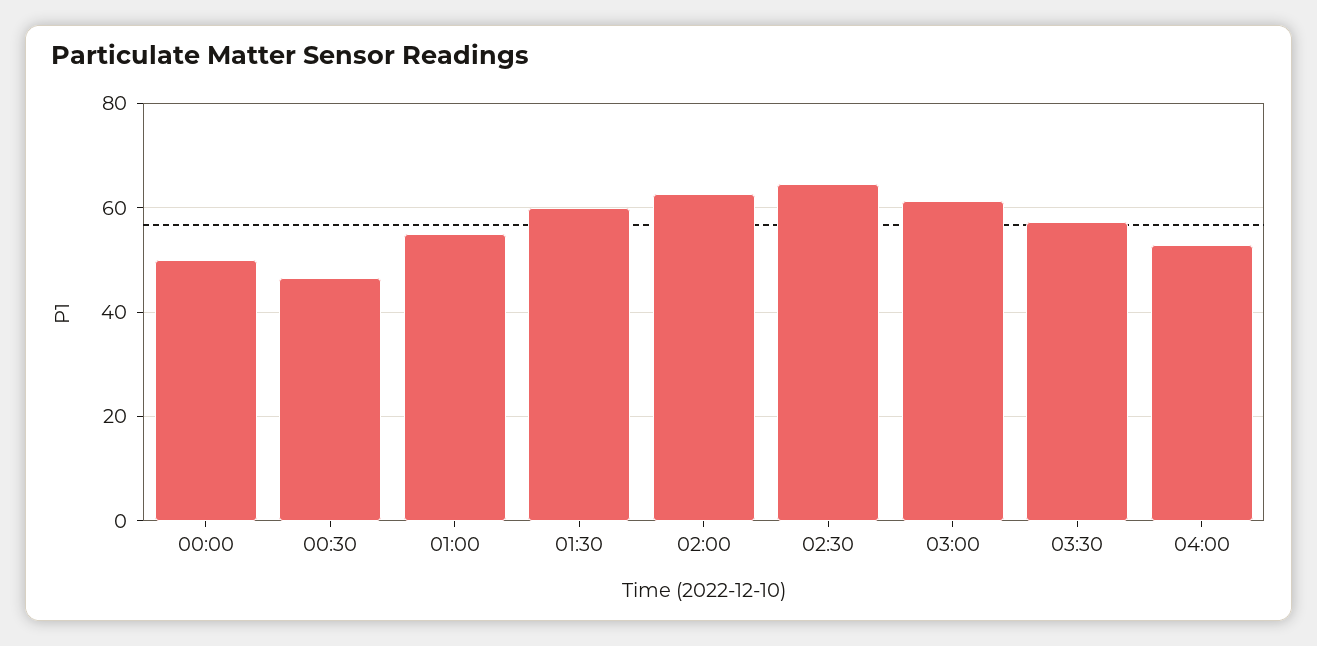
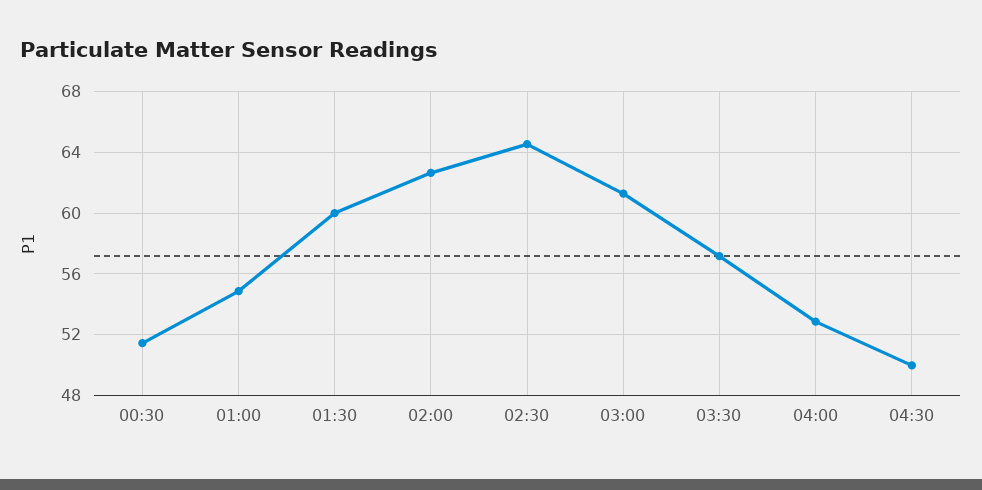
00:00: 50 -> none
00:30: 46 -> 51.5
04:30: none -> 50

